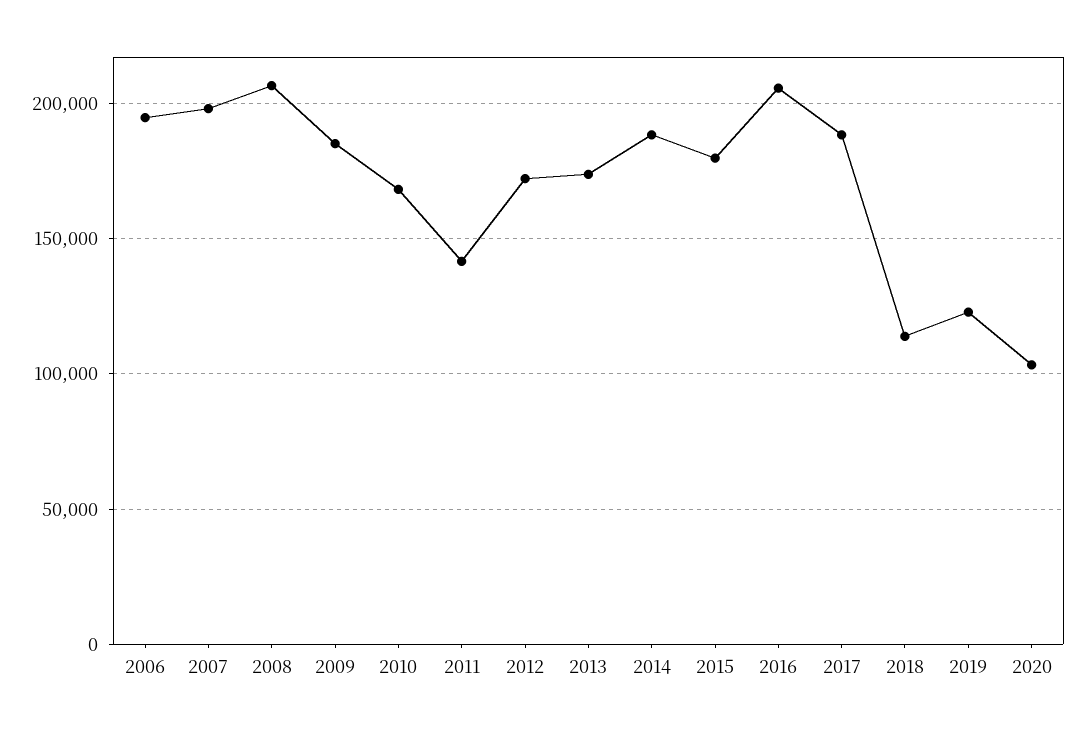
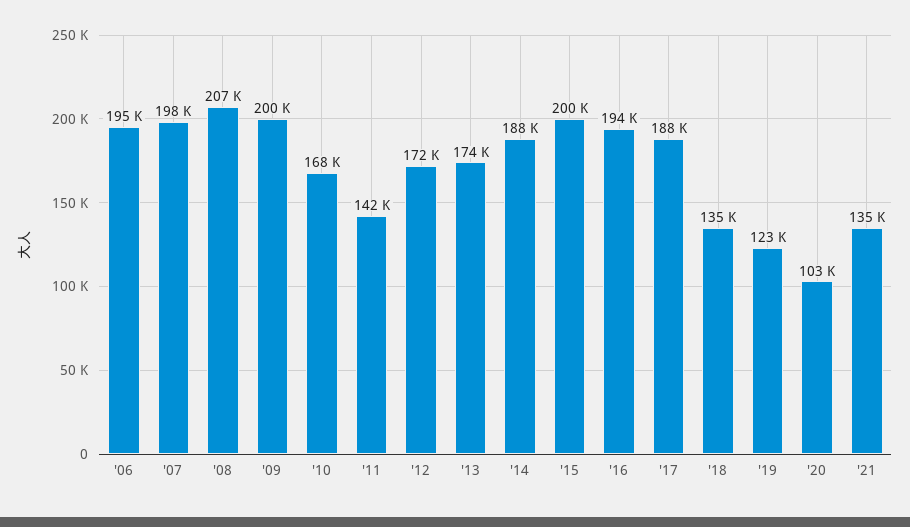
2009: 185000 -> 200000
2015: 180000 -> 200000
2016: 205000 -> 194000
2018: 115000 -> 135000
'21: none -> 135000

